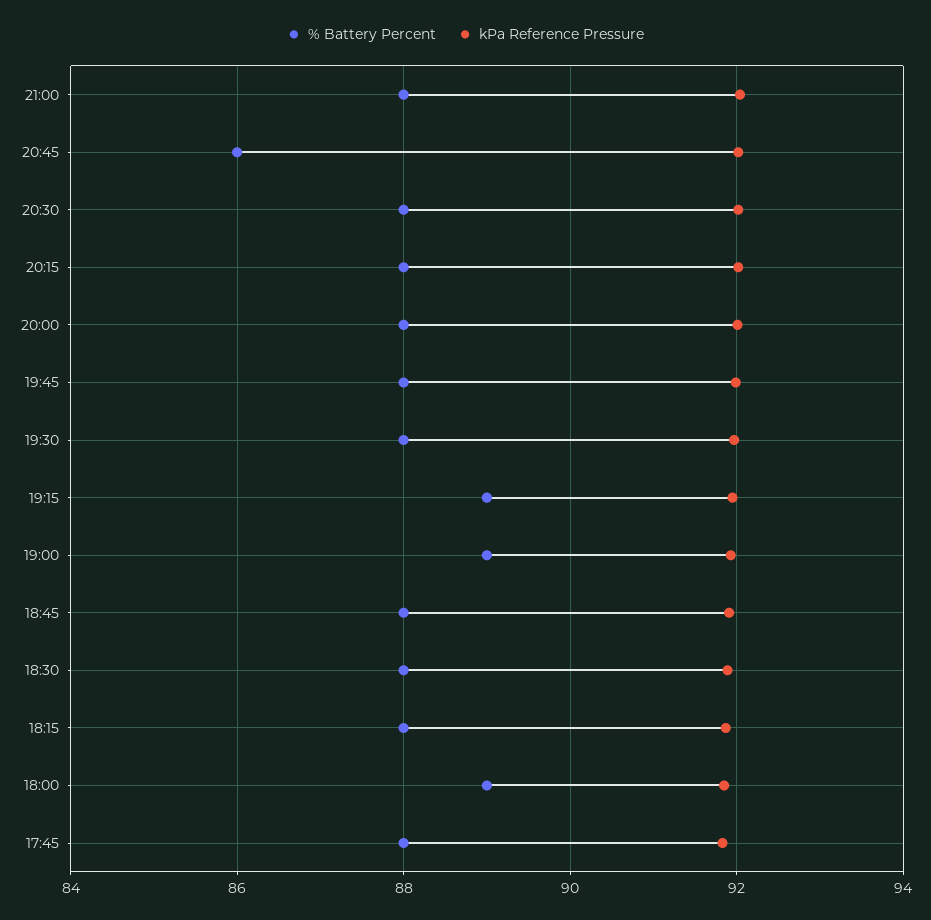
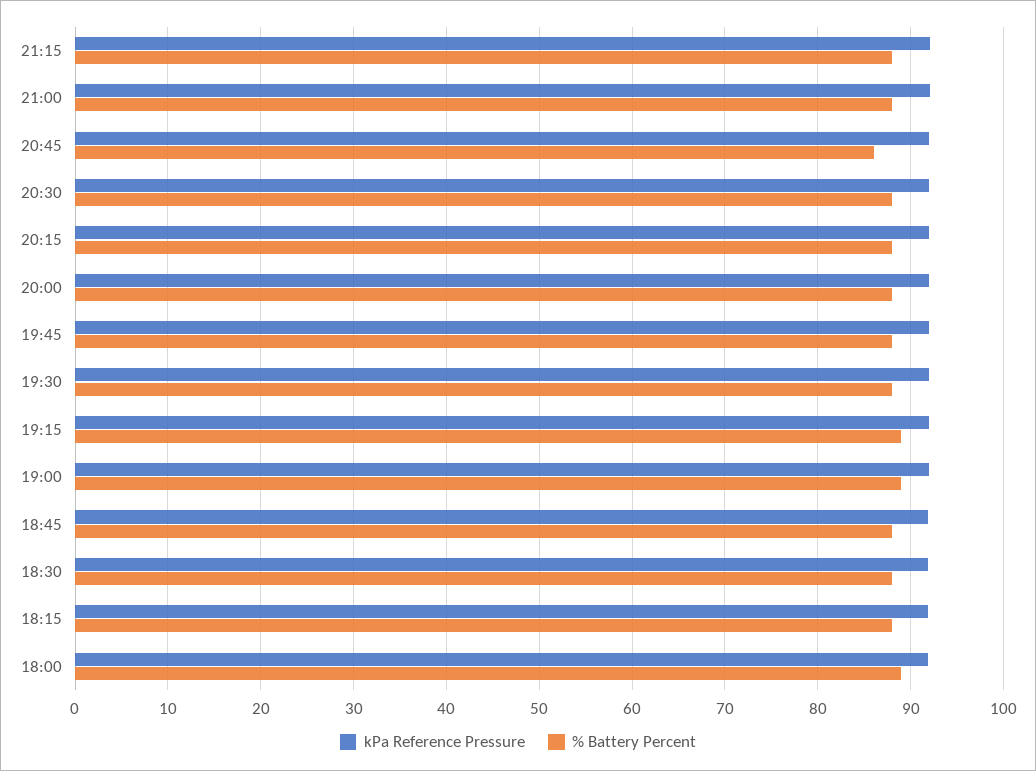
% Battery Percent, 17:45: 88 -> none
kPa Reference Pressure, 17:45: 91.8 -> none
kPa Reference Pressure, 21:15: none -> 92
% Battery Percent, 21:15: none -> 88

